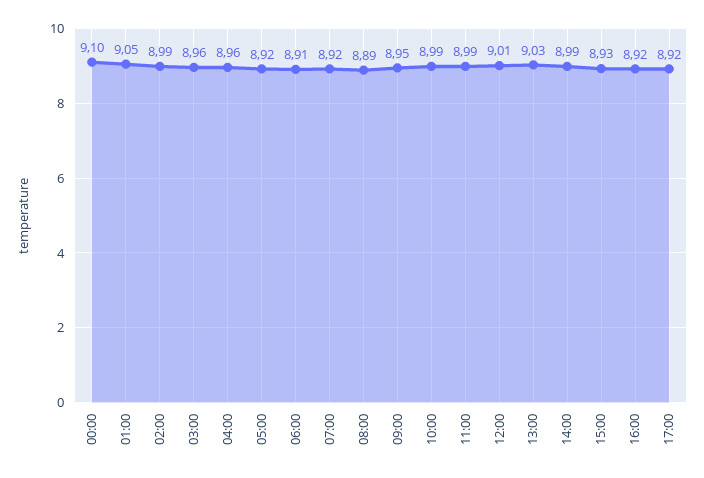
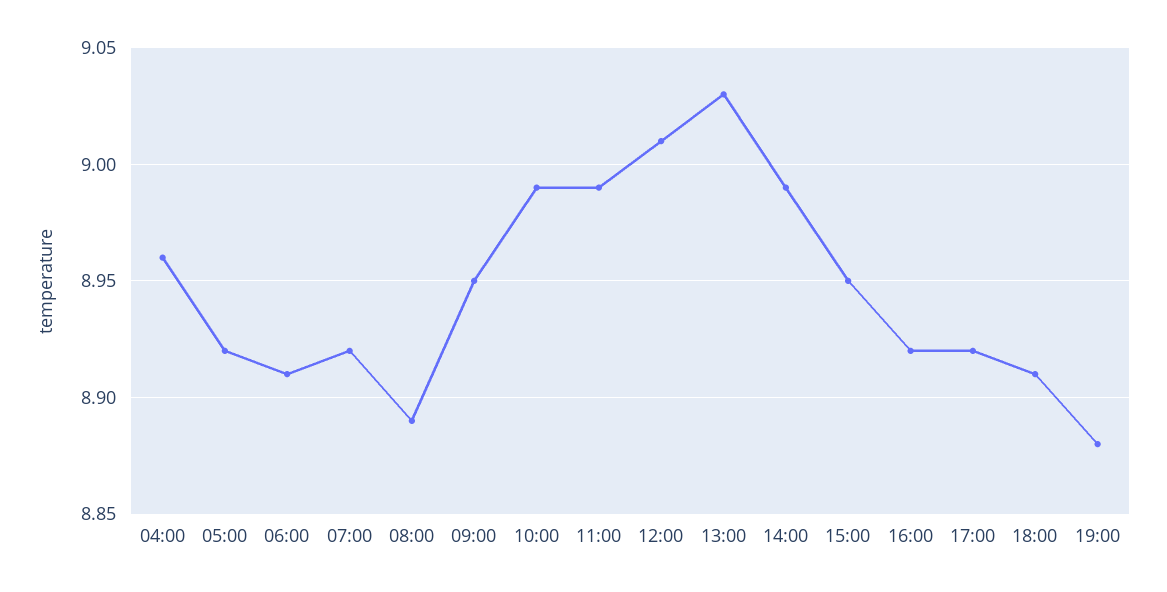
00:00: 9.1 -> none
01:00: 9.05 -> none
02:00: 8.99 -> none
03:00: 8.96 -> none
15:00: 8.93 -> 8.95
18:00: none -> 8.91
19:00: none -> 8.88

